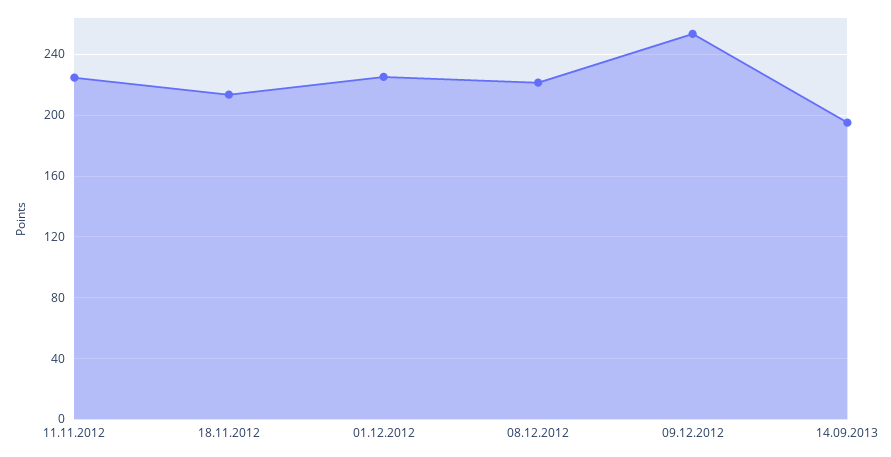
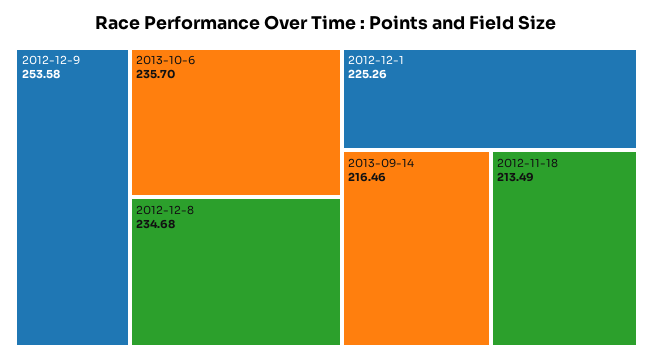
11.11.2012: 225 -> none
08.12.2012: 220 -> 234.68
14.09.2013: 195 -> 216.46
2013-10-6: none -> 235.7

